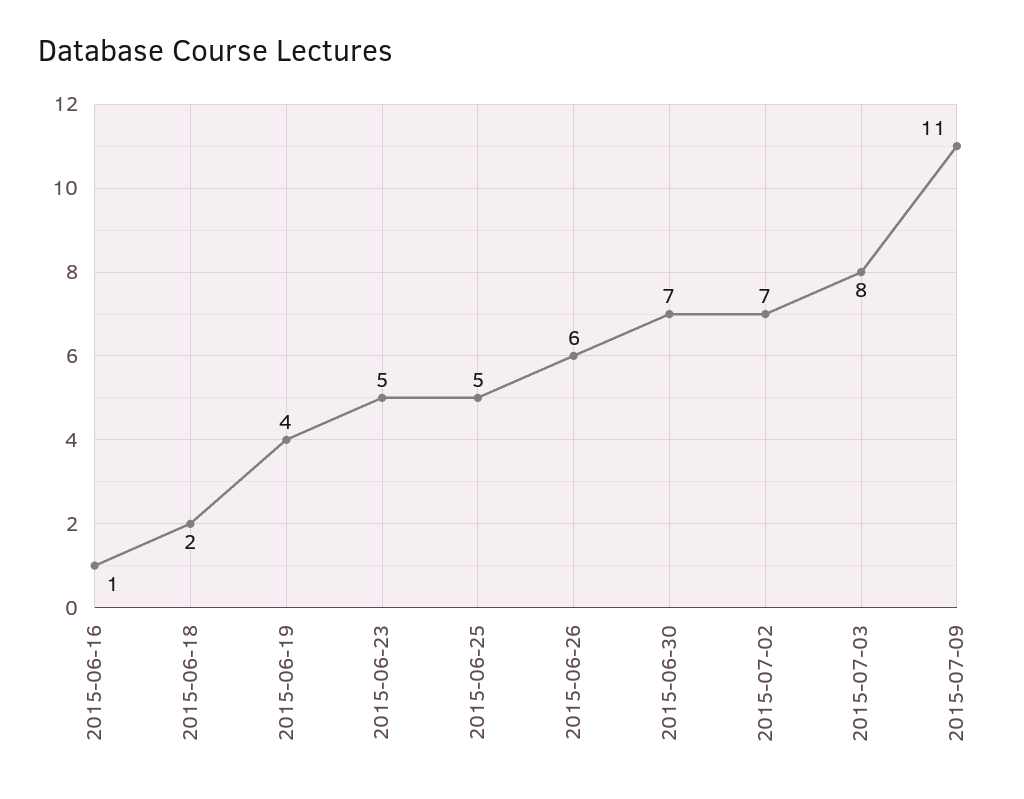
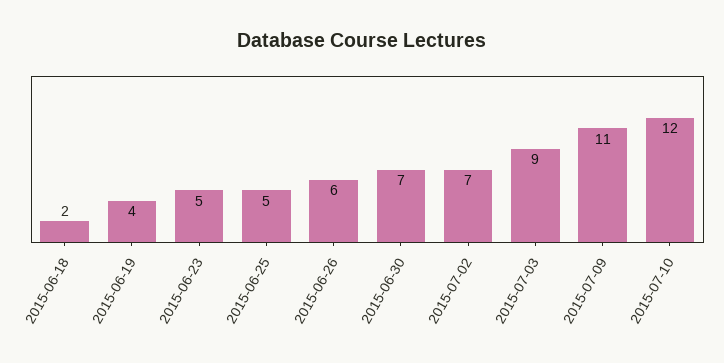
2015-06-16: 1 -> none
2015-07-03: 8 -> 9
2015-07-10: none -> 12

